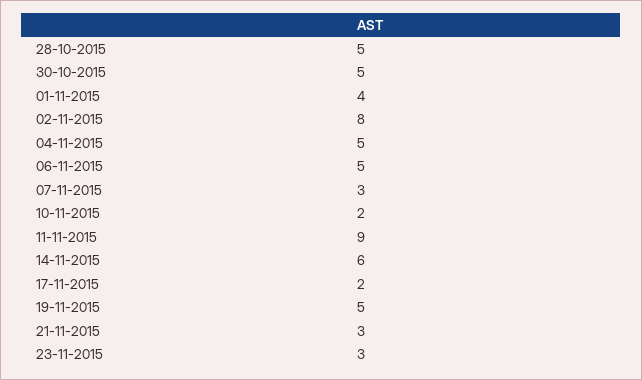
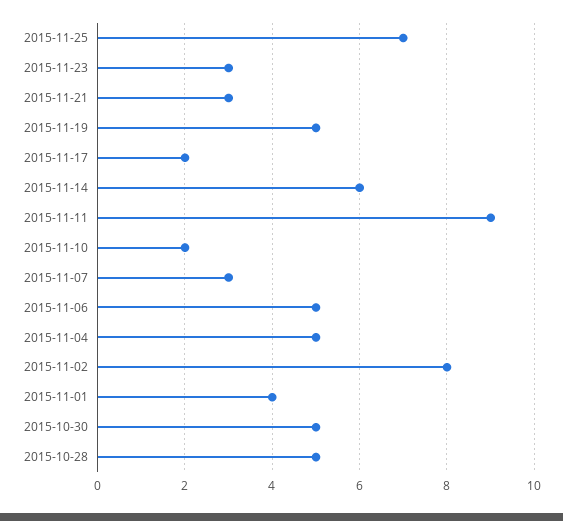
2015-11-25: none -> 7

